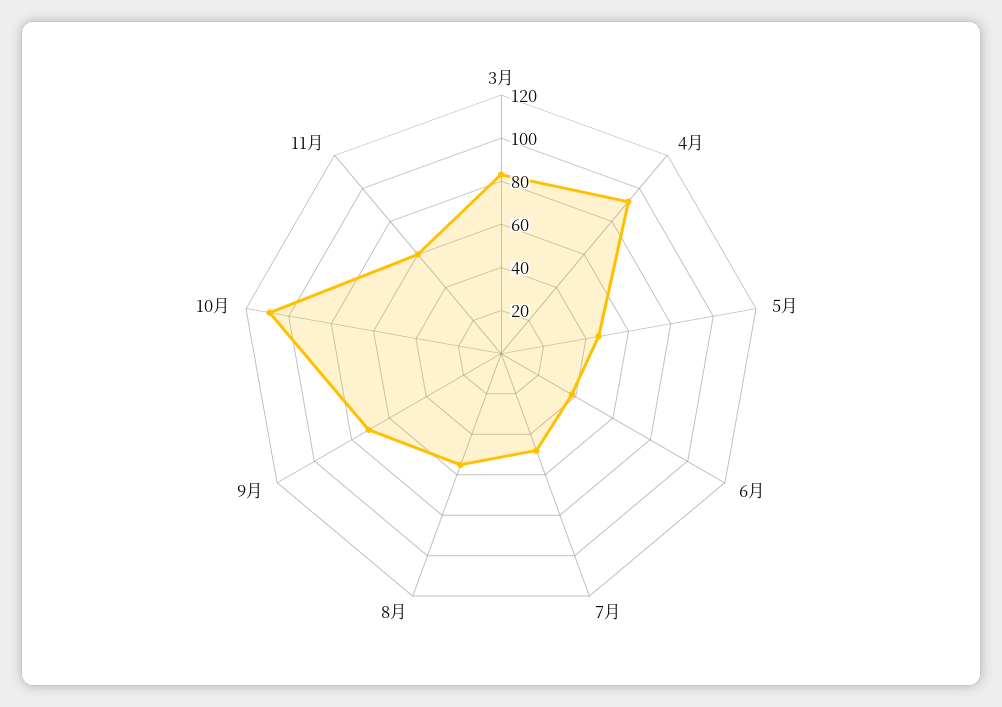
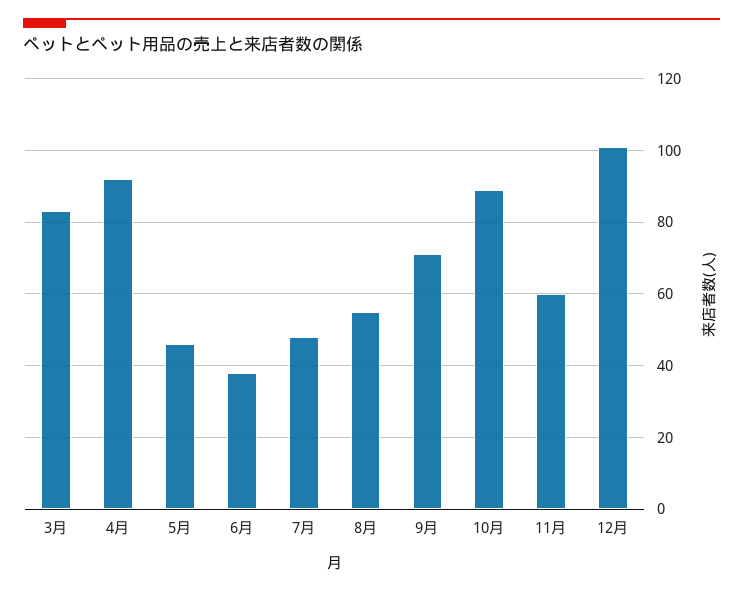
10月: 110 -> 90
12月: none -> 100

